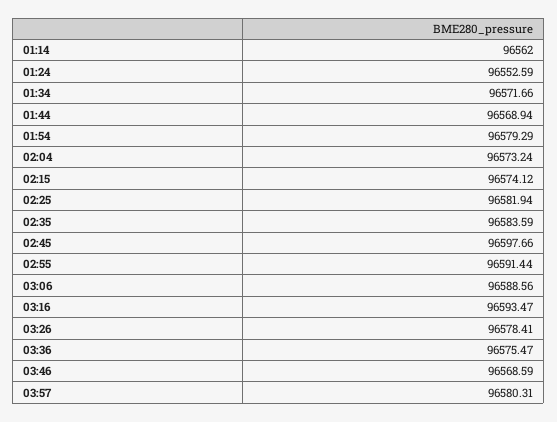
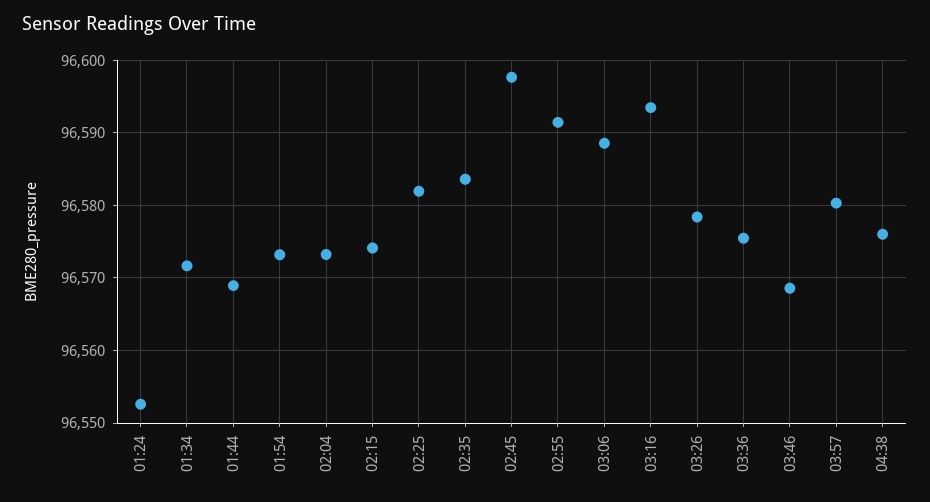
01:14: 96562 -> none
01:54: 96579.29 -> 96573
04:38: none -> 96576

